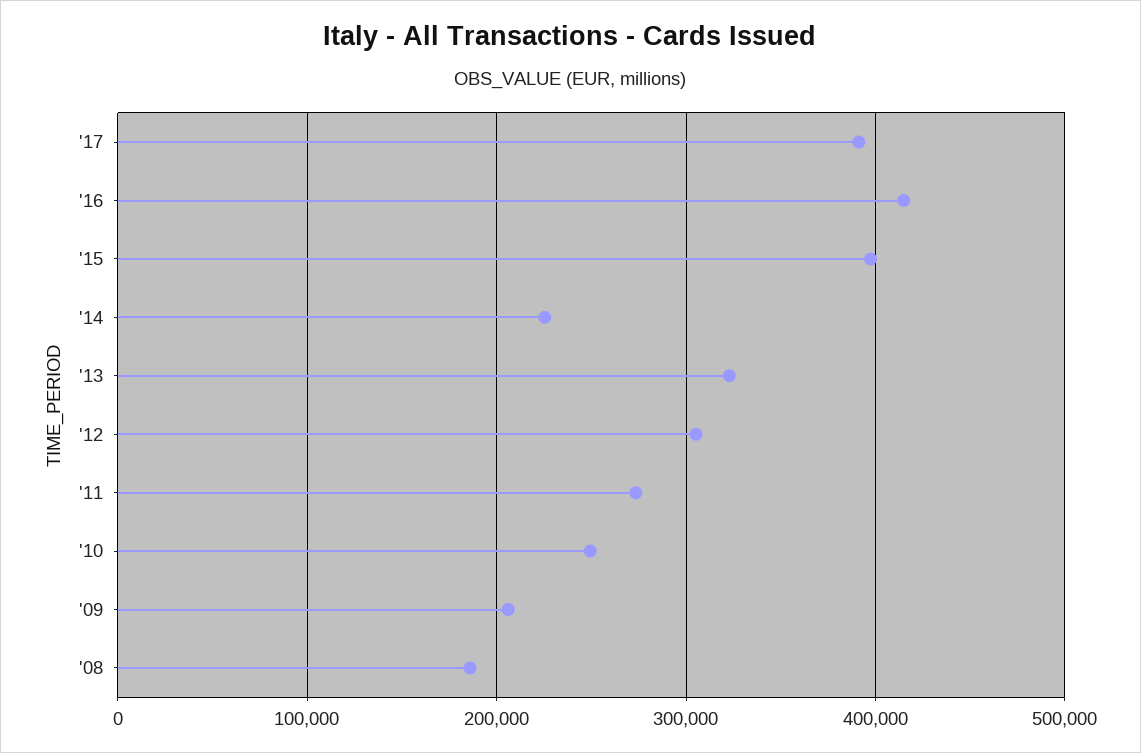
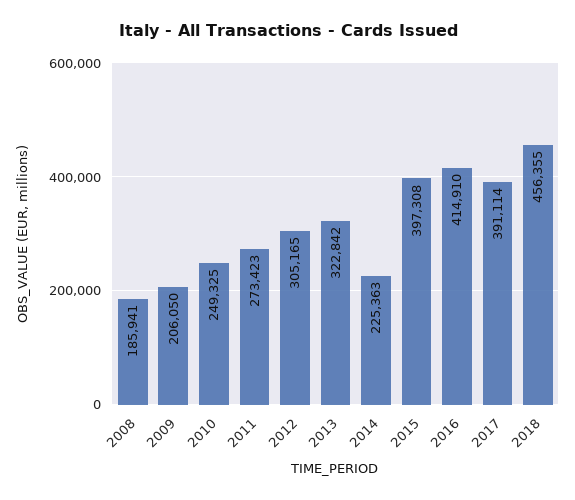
2018: none -> 456355

